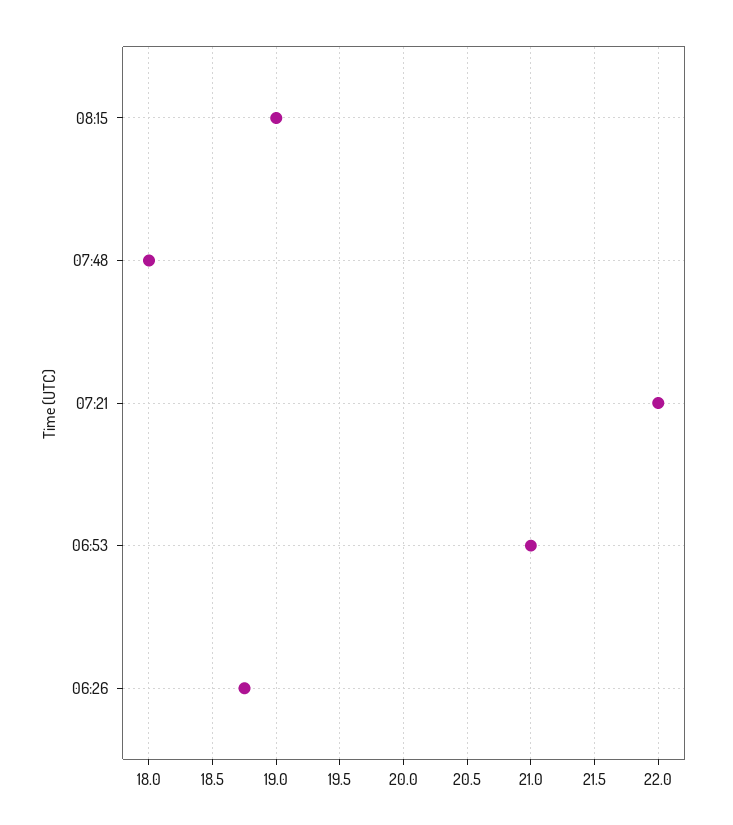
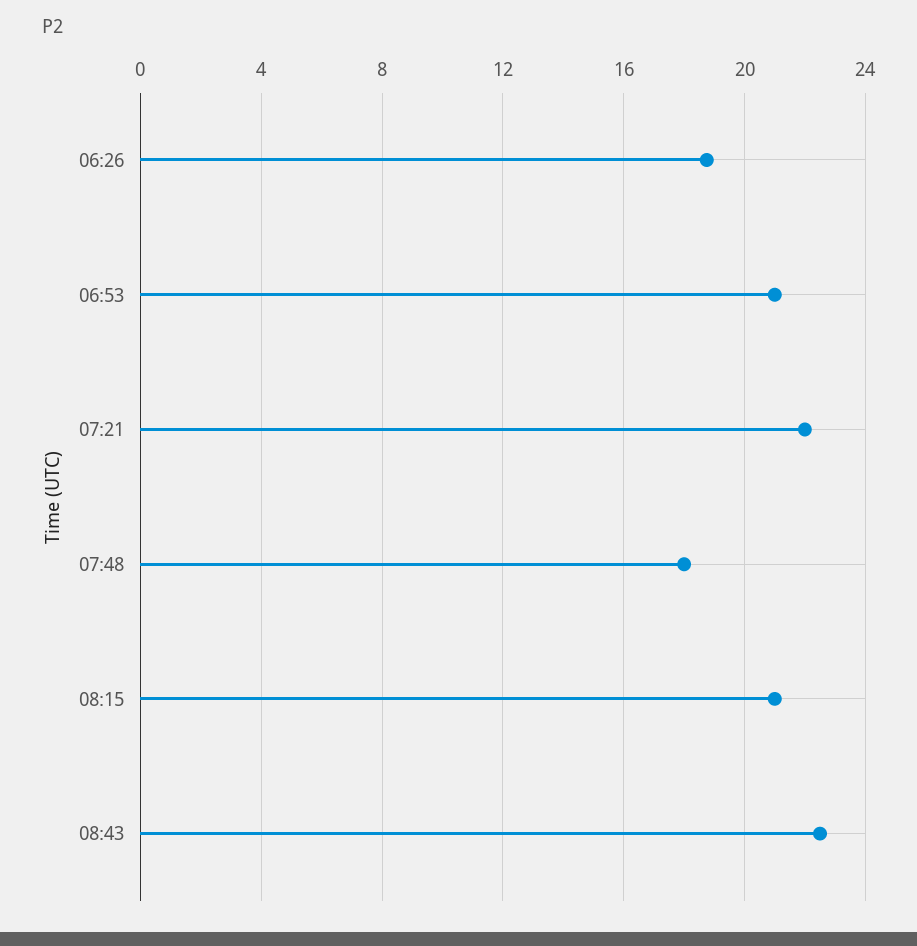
08:15: 19 -> 21
08:43: none -> 22.5

